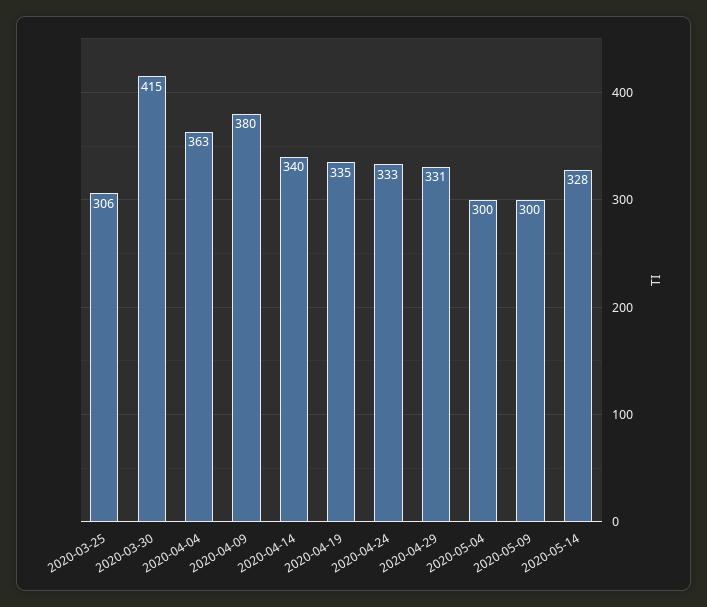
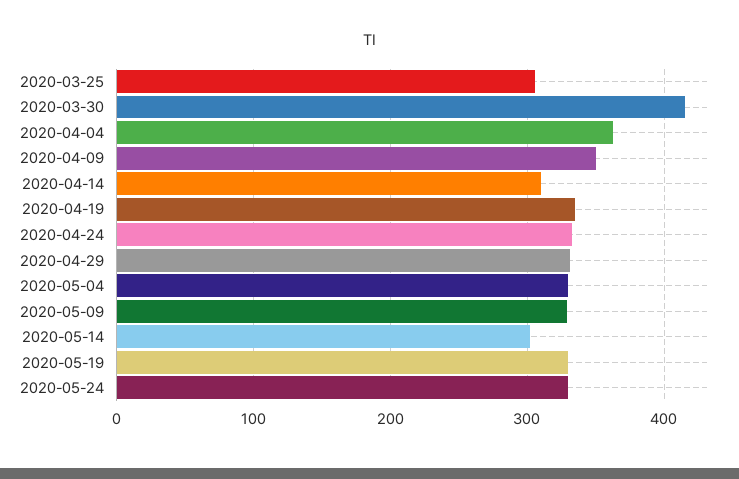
2020-04-09: 380 -> 350
2020-04-14: 340 -> 310
2020-05-04: 300 -> 330
2020-05-09: 300 -> 330
2020-05-14: 328 -> 300
2020-05-19: none -> 330
2020-05-24: none -> 330

